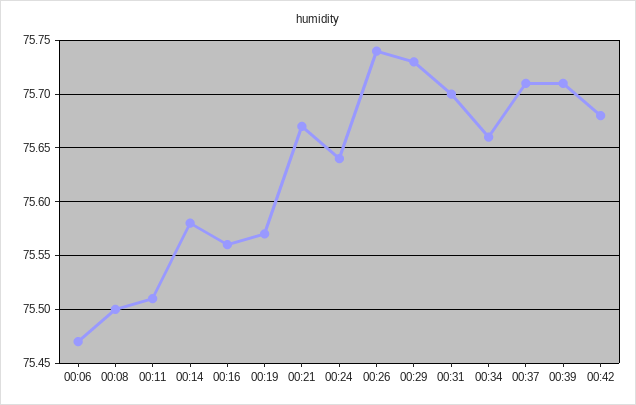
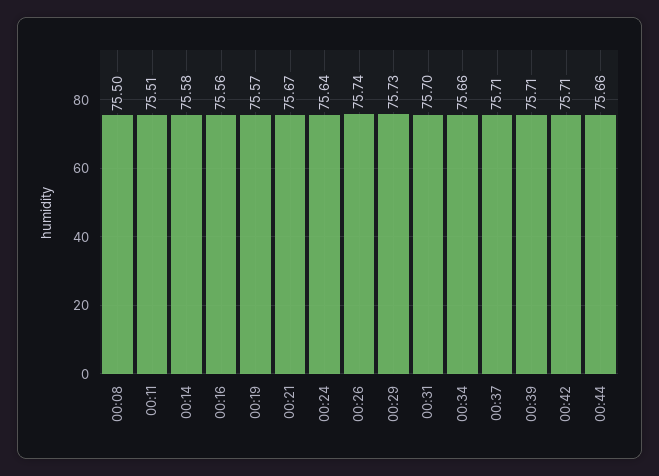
00:06: 75.47 -> none
00:42: 75.68 -> 75.71
00:44: none -> 75.66

